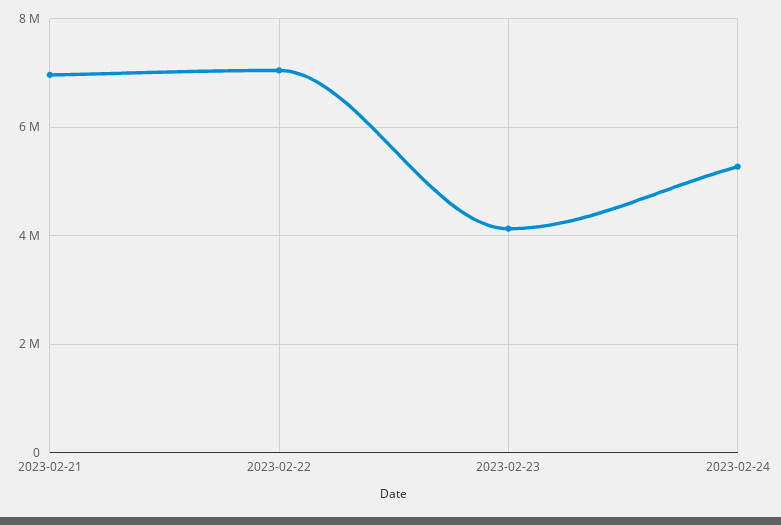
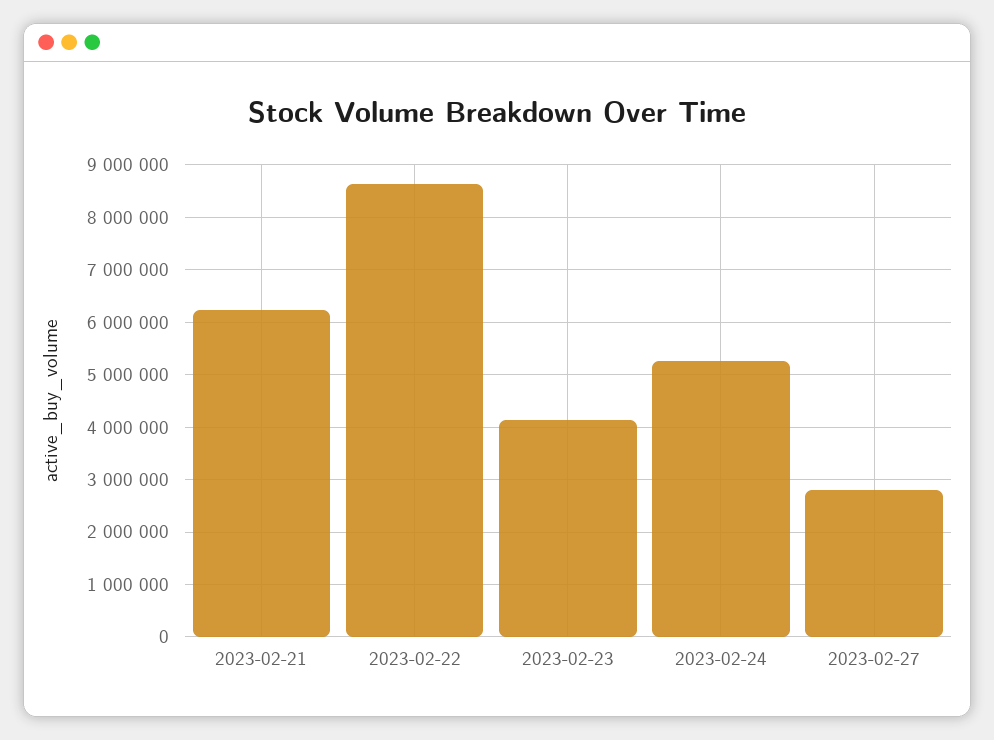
2023-02-21: 7000000 -> 6200000
2023-02-22: 7000000 -> 8600000
2023-02-27: none -> 2800000

